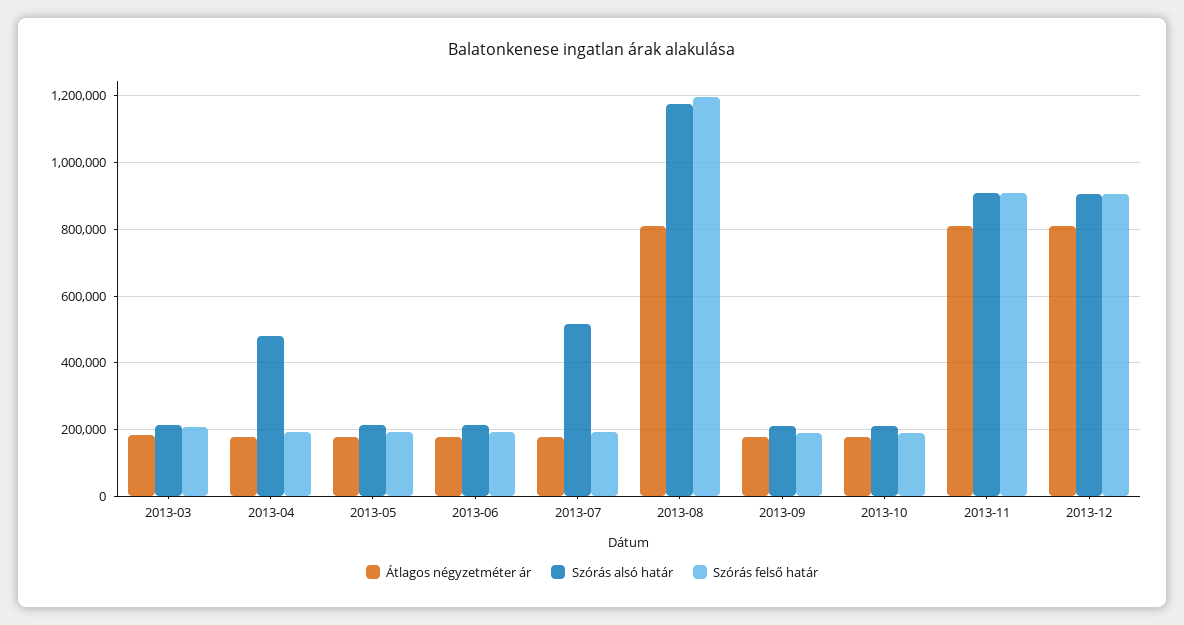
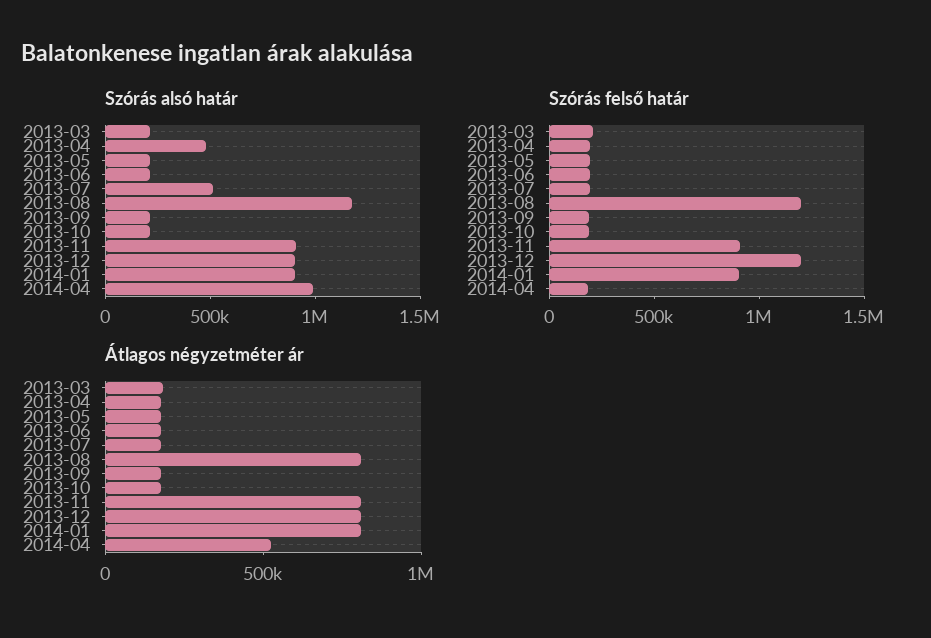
Szórás felső határ, 2013-12: 900000 -> 1200000
Szórás alsó határ, 2014-01: none -> 900000
Szórás alsó határ, 2014-04: none -> 1000000
Szórás felső határ, 2014-01: none -> 900000
Szórás felső határ, 2014-04: none -> 200000
Átlagos négyzetméter ár, 2014-01: none -> 800000
Átlagos négyzetméter ár, 2014-04: none -> 500000

